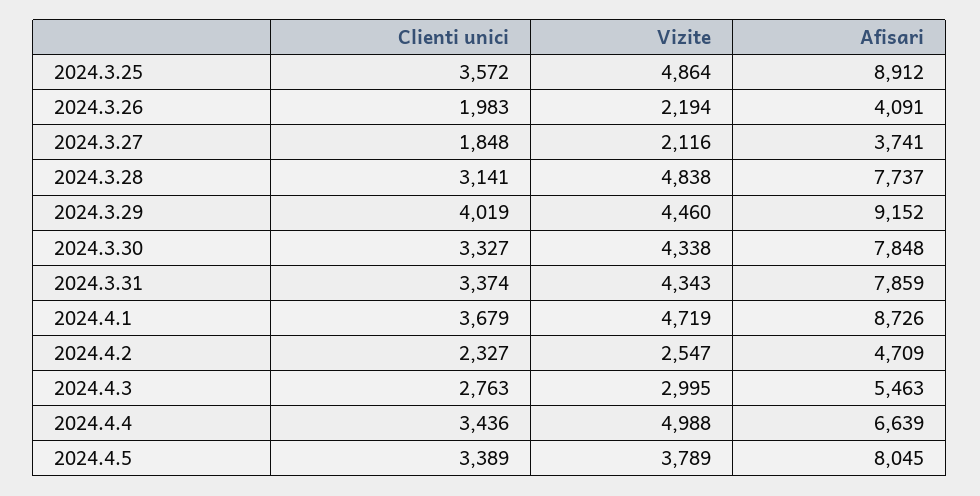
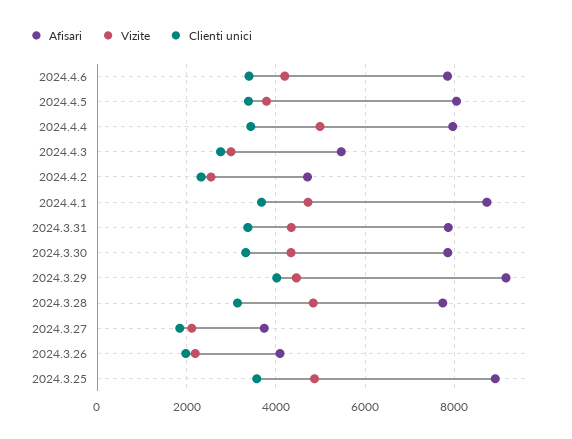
Afisari, 2024.4.4: 6639 -> 8000
Afisari, 2024.4.6: none -> 7800
Vizite, 2024.4.6: none -> 4200
Clienti unici, 2024.4.6: none -> 3400

